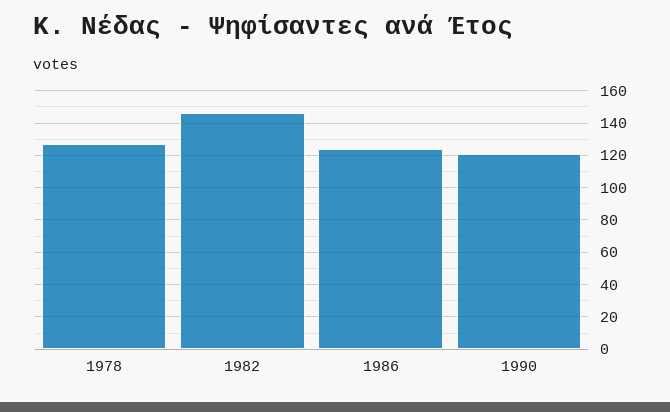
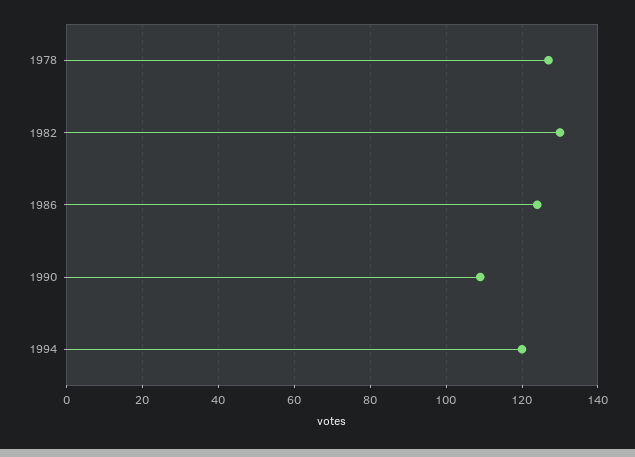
1982: 145 -> 130
1990: 120 -> 110
1994: none -> 120

